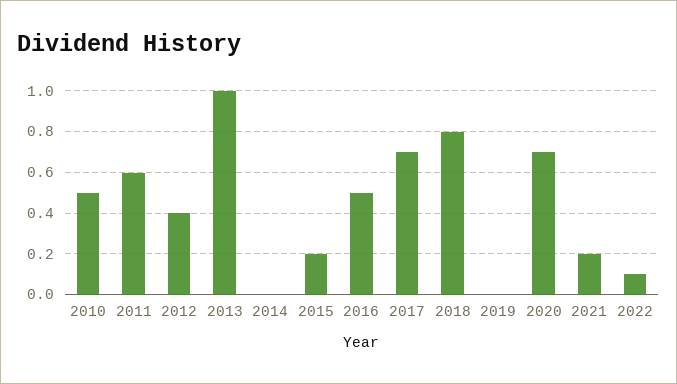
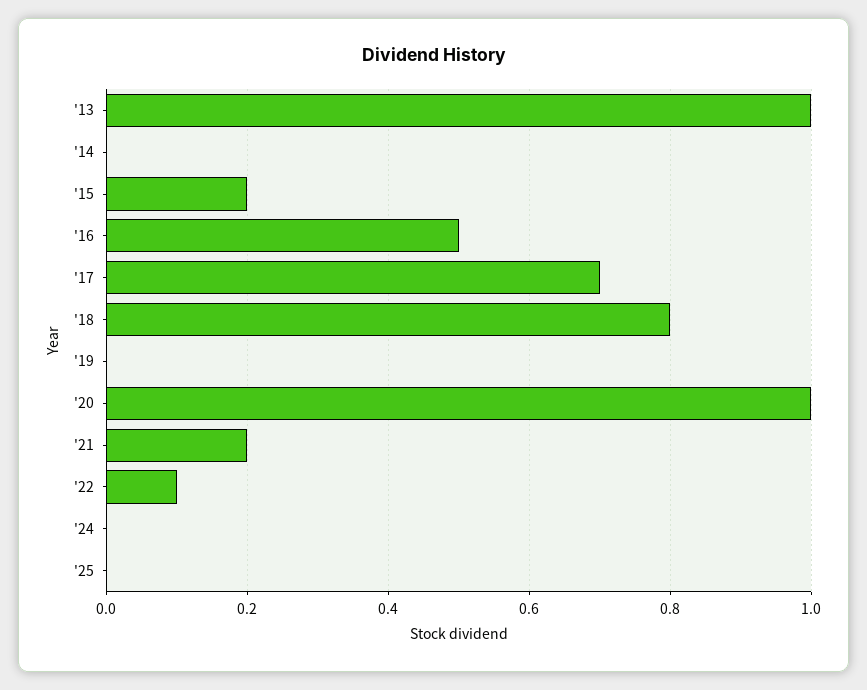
2010: 0.5 -> none
2011: 0.6 -> none
2012: 0.4 -> none
2020: 0.7 -> 1
'24: none -> 0
'25: none -> 0

